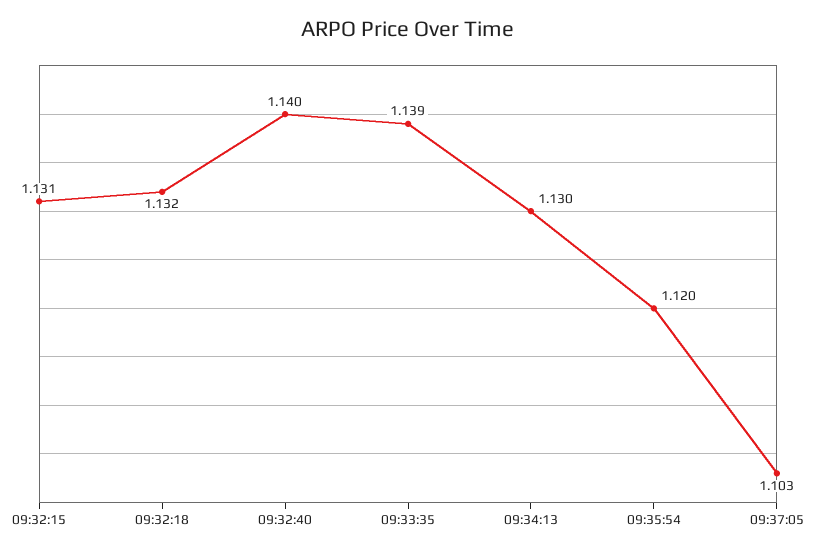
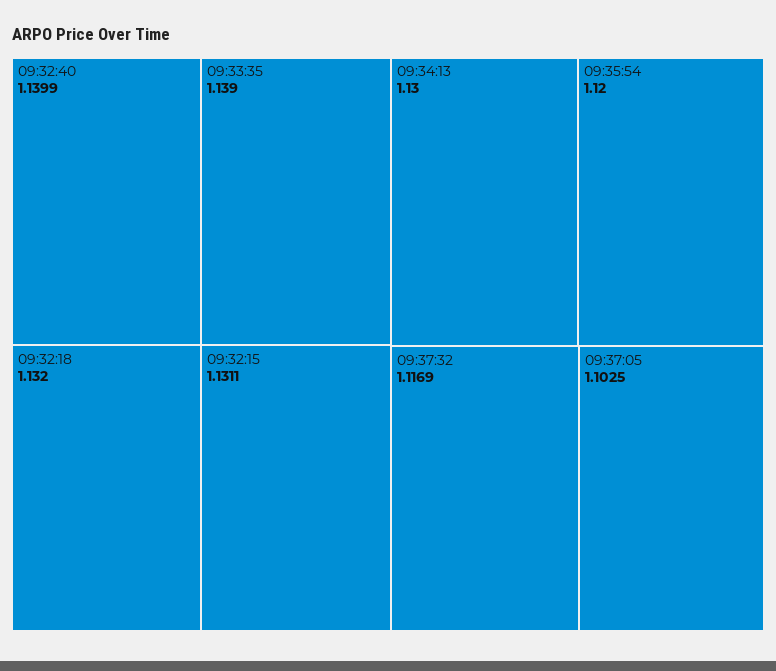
09:37:32: none -> 1.1169

